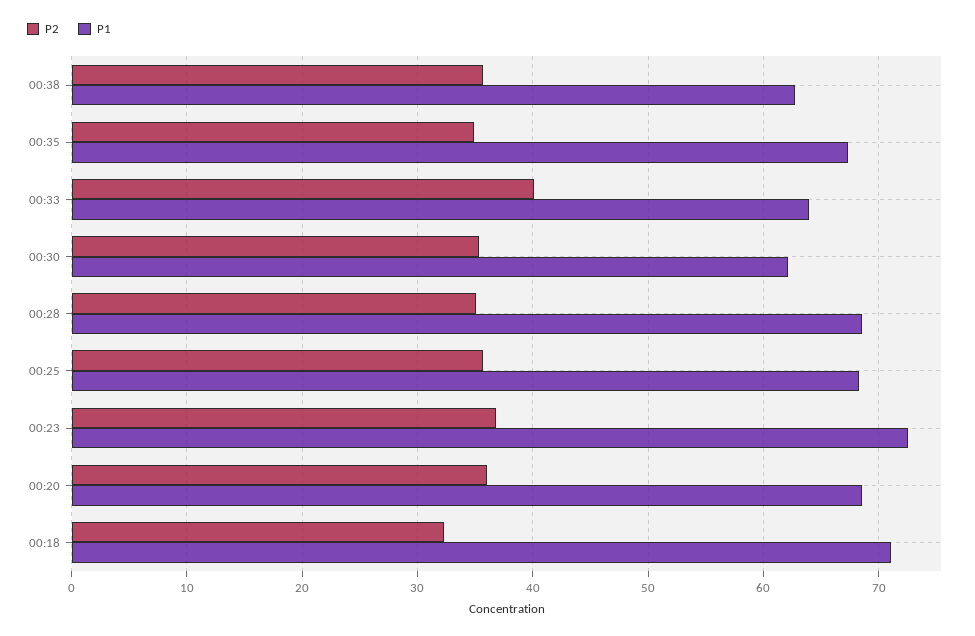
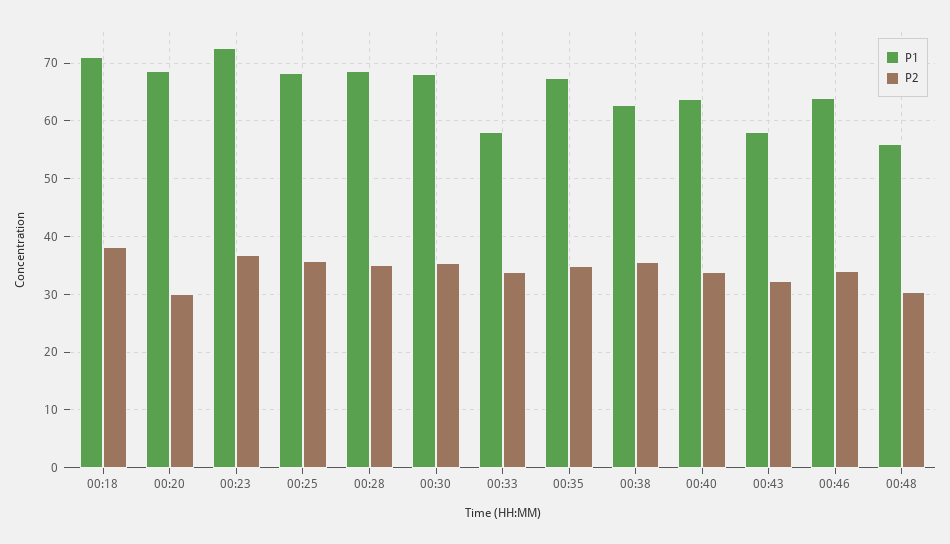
P2, 00:33: 40 -> 34
P1, 00:33: 64 -> 58
P1, 00:30: 62 -> 68
P2, 00:20: 36 -> 30
P2, 00:18: 32 -> 38
P1, 00:40: none -> 64
P2, 00:40: none -> 34
P1, 00:43: none -> 58
P2, 00:43: none -> 32
P1, 00:46: none -> 64
P2, 00:46: none -> 34
P1, 00:48: none -> 56
P2, 00:48: none -> 30

